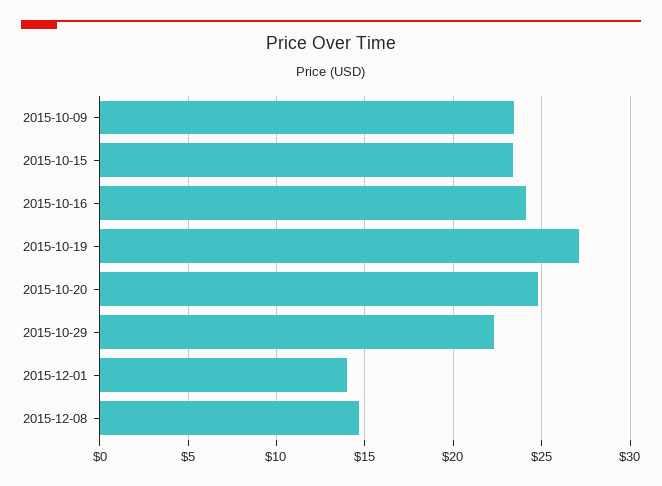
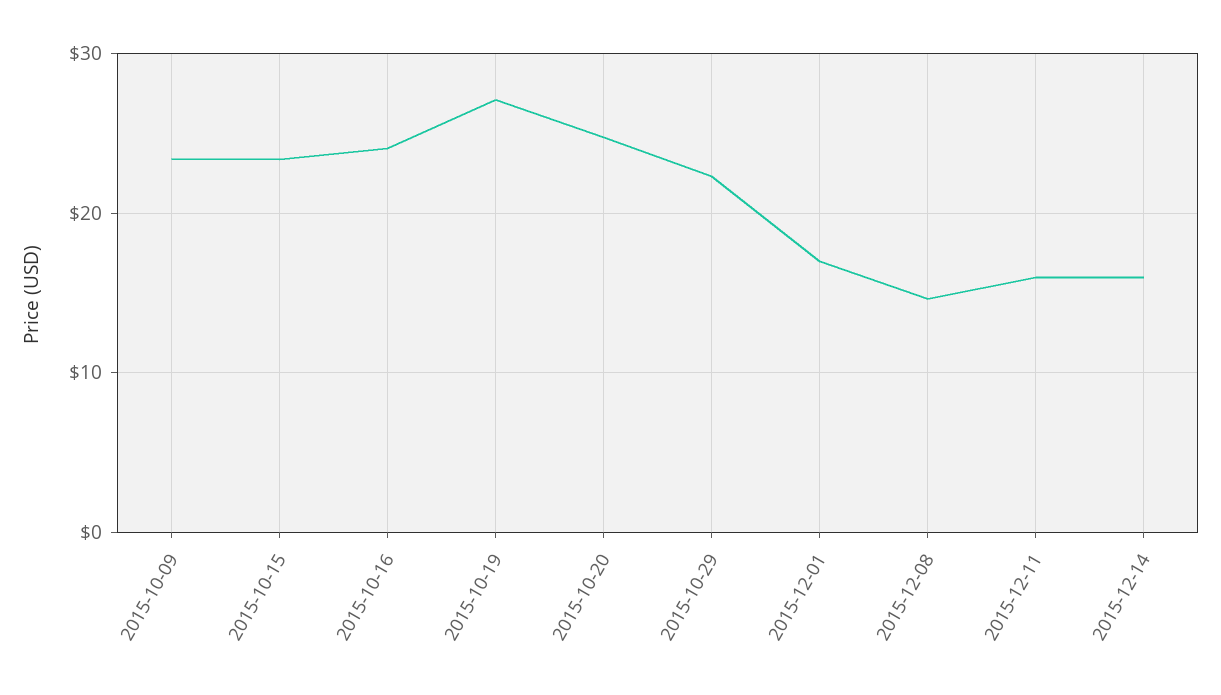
2015-12-01: 14 -> 17
2015-12-11: none -> 16
2015-12-14: none -> 16

